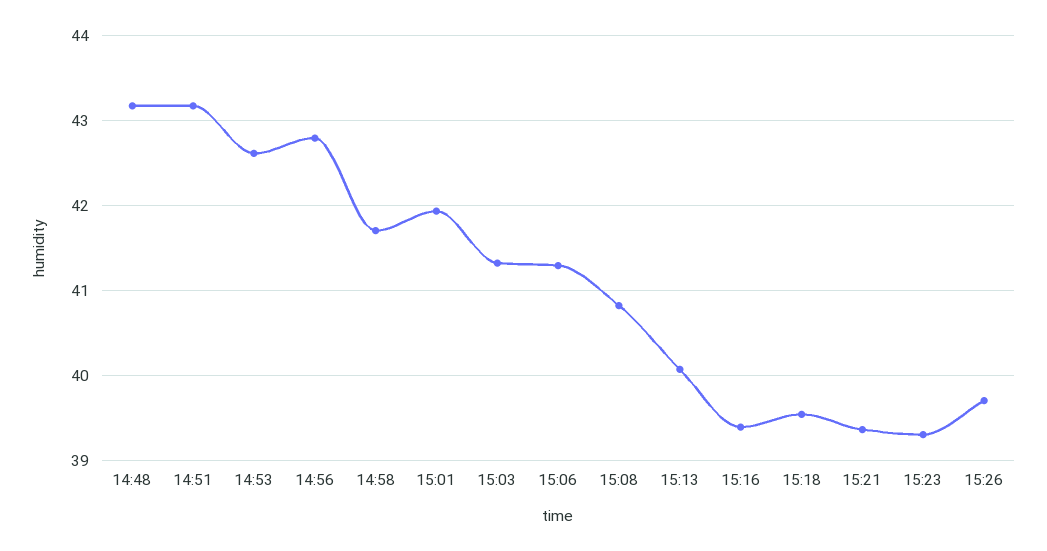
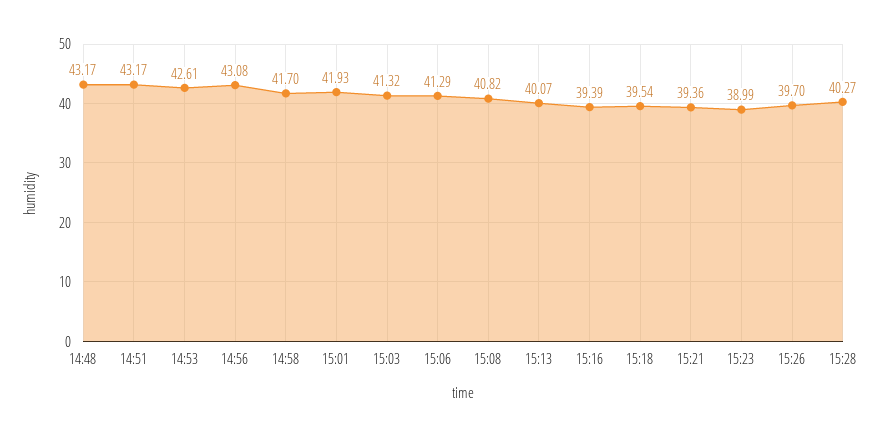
14:56: 42.8 -> 43.08
15:23: 39.3 -> 38.99
15:28: none -> 40.27

